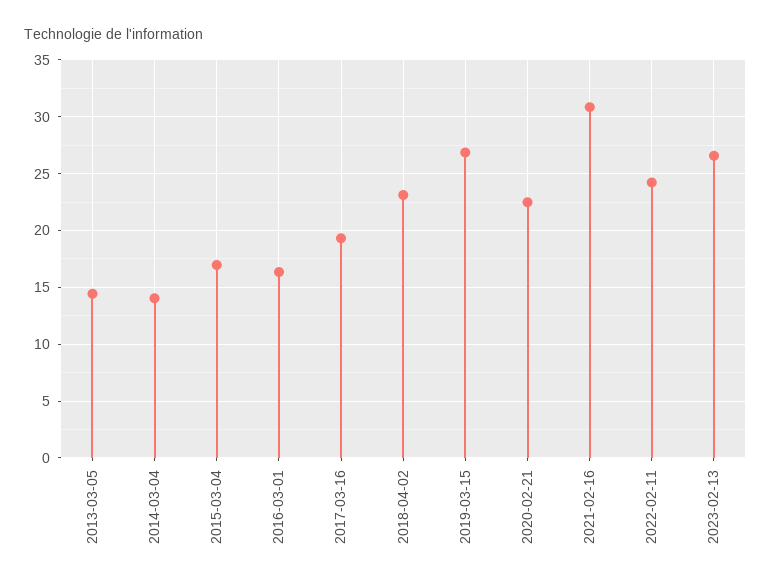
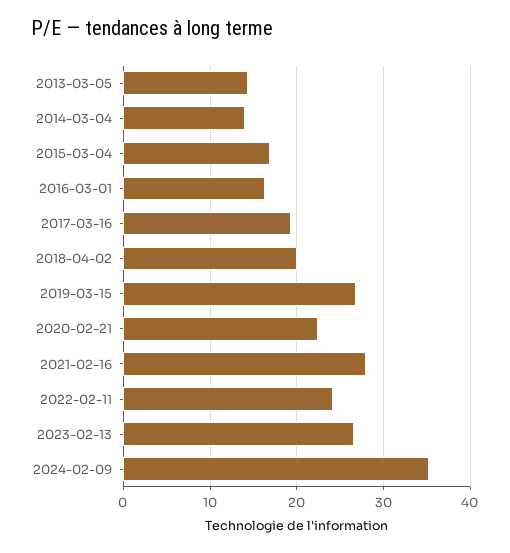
2018-04-02: 23 -> 20
2021-02-16: 31 -> 28
2024-02-09: none -> 35

